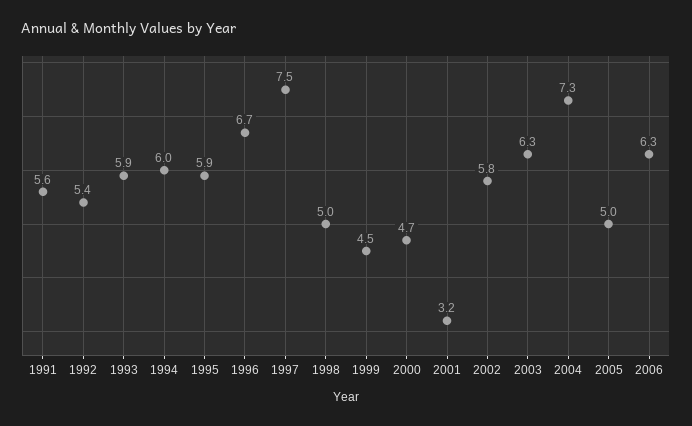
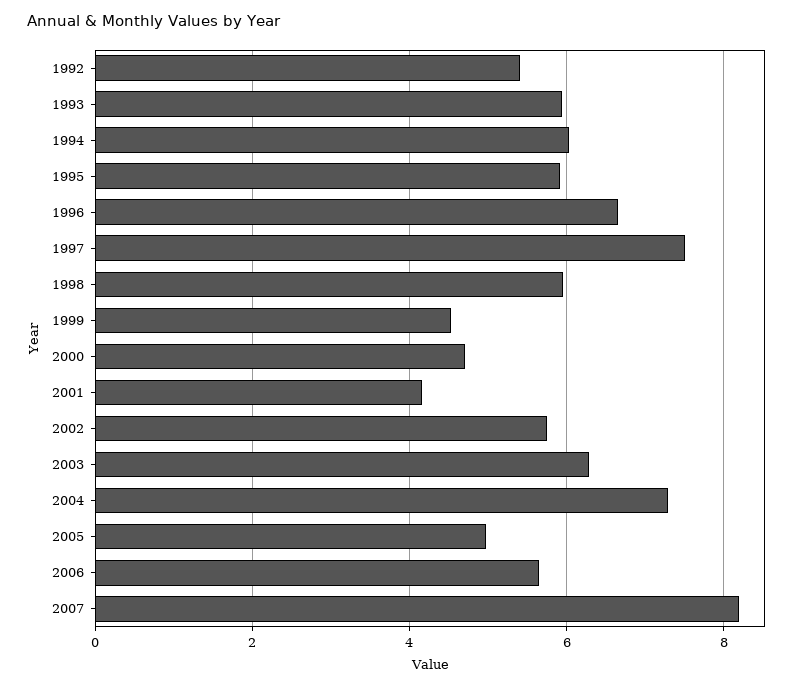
1991: 5.6 -> none
1998: 5 -> 6
2001: 3.2 -> 4.2
2006: 6.3 -> 5.6
2007: none -> 8.2

